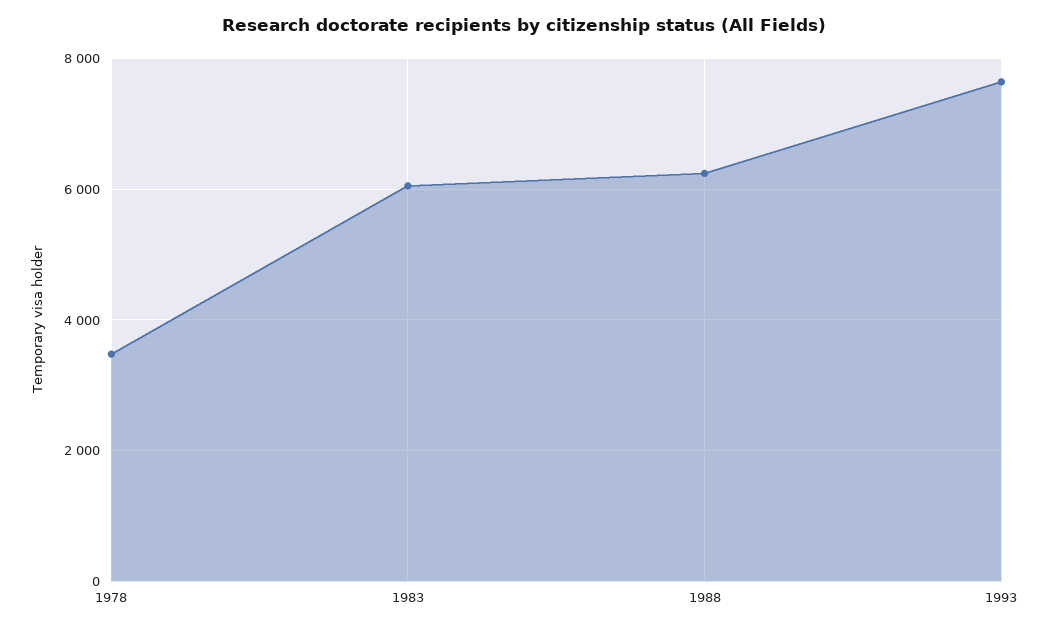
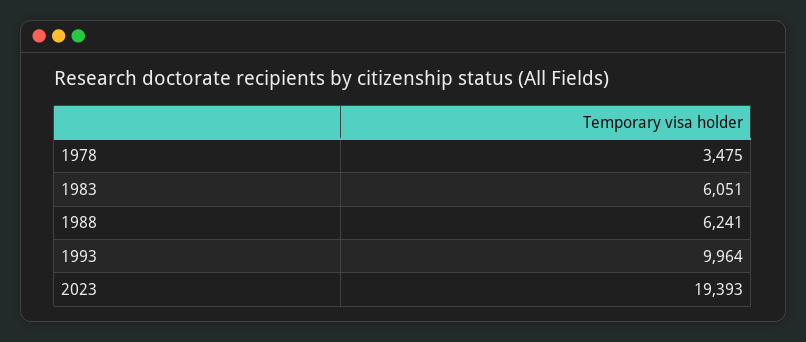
1993: 7600 -> 9964
2023: none -> 19393

